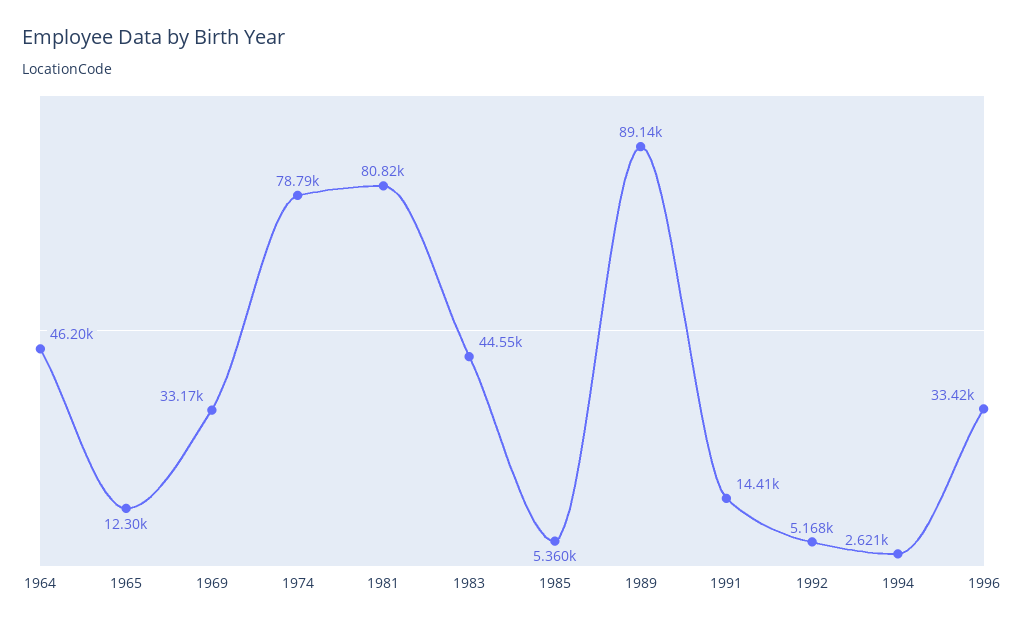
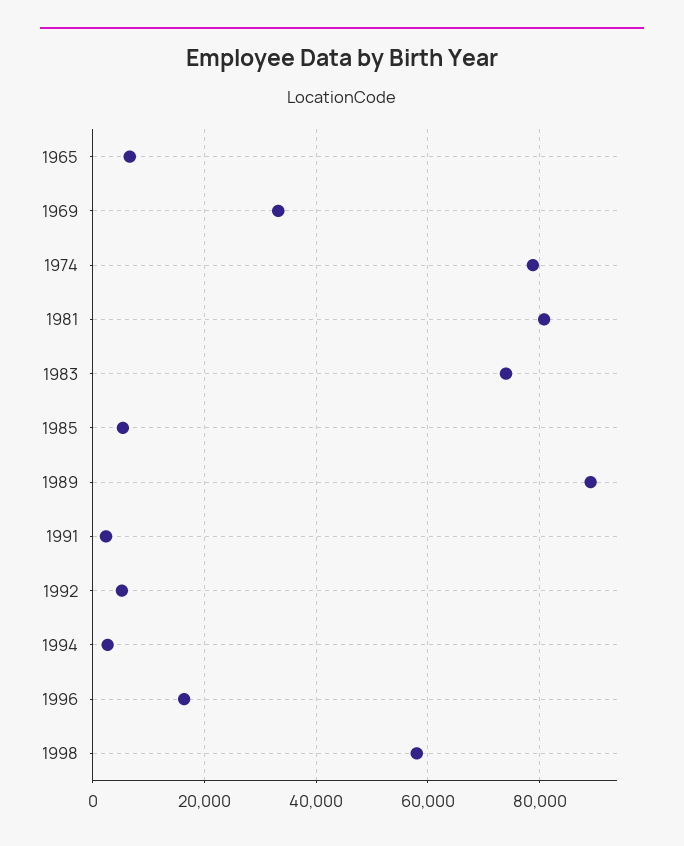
1964: 46200 -> none
1965: 12300 -> 6000
1983: 44550 -> 74000
1991: 14410 -> 2000
1996: 33420 -> 16000
1998: none -> 58000

